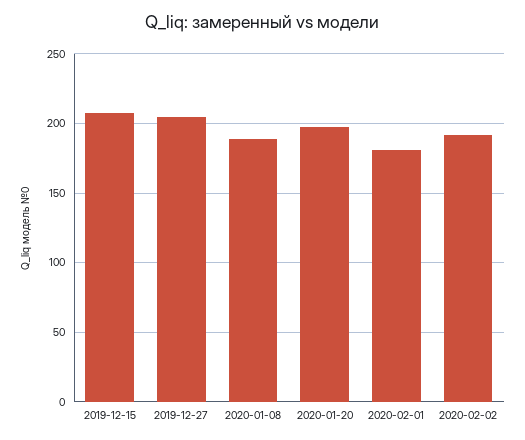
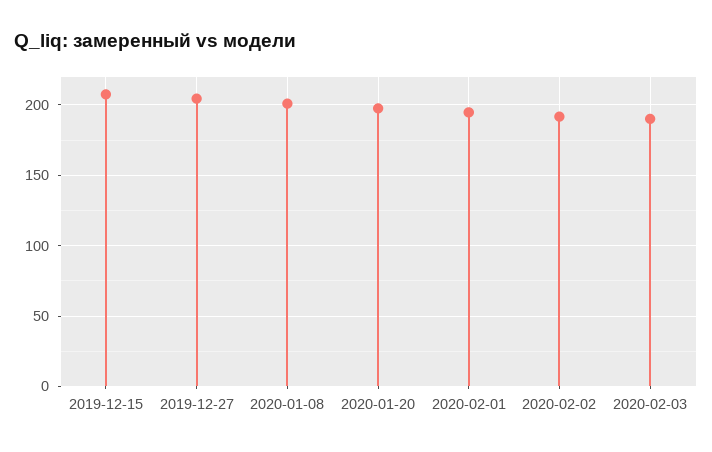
2020-01-08: 190 -> 200
2020-02-01: 180 -> 195
2020-02-03: none -> 190

